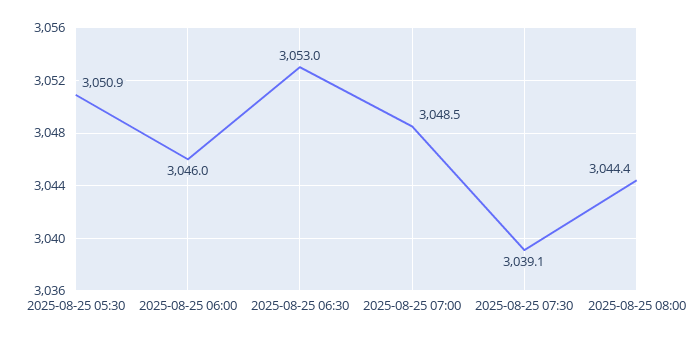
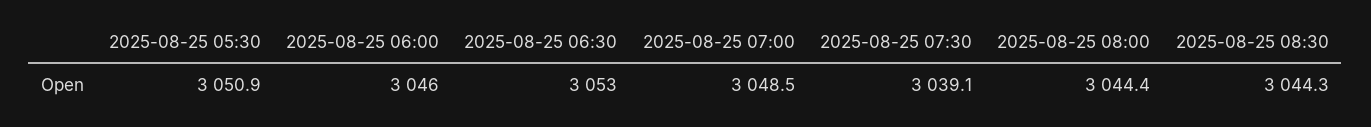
2025-08-25 08:30: none -> 3044.3

